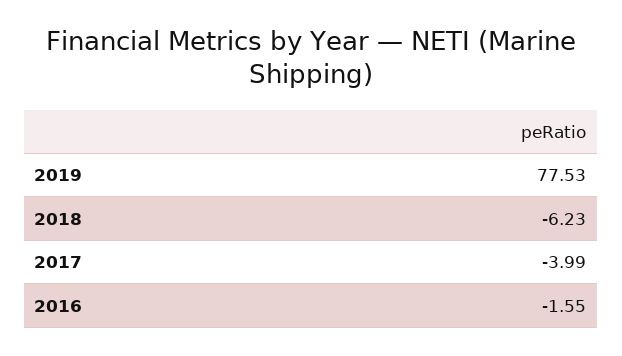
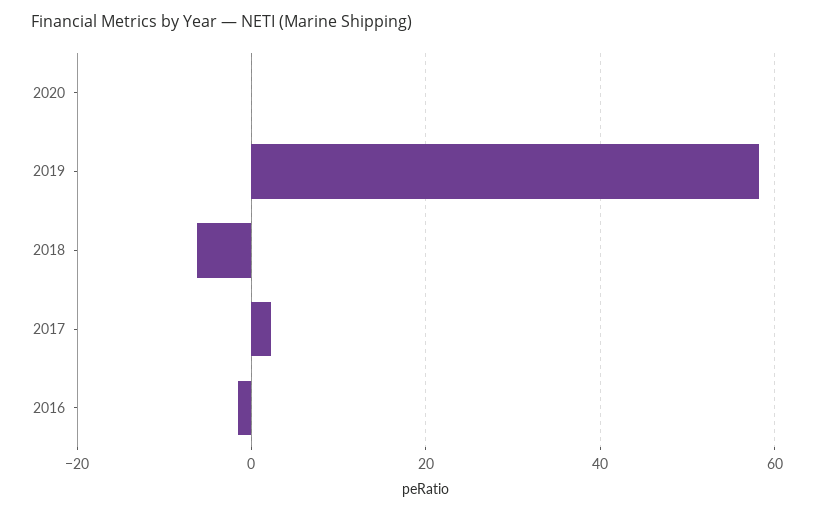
2019: 77.53 -> 58
2017: -3.99 -> 2
2020: none -> 0

